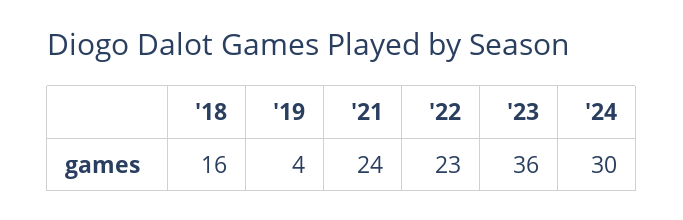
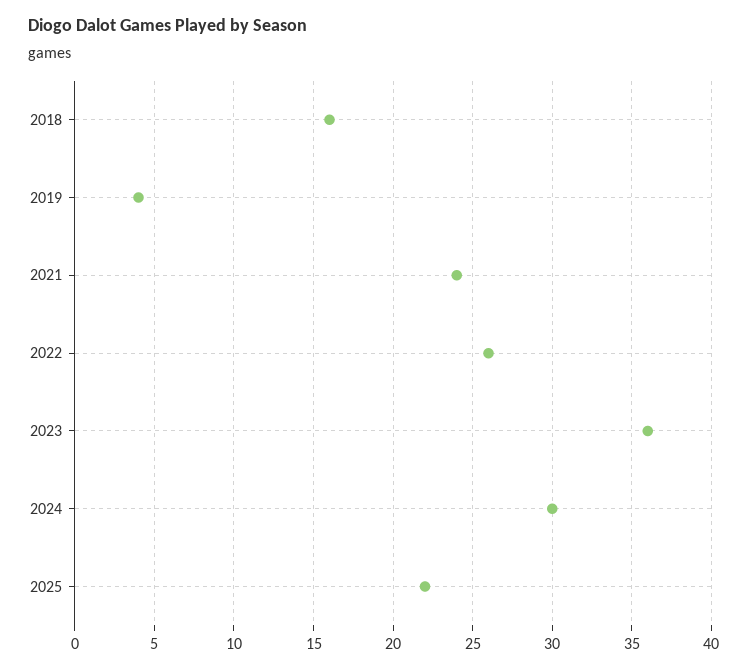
'22: 23 -> 26
2025: none -> 22

